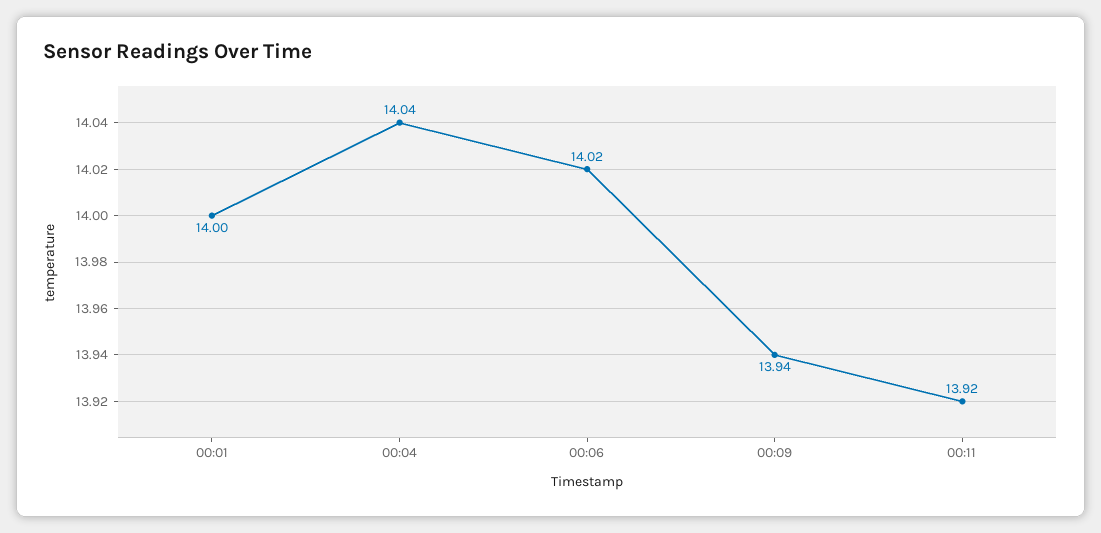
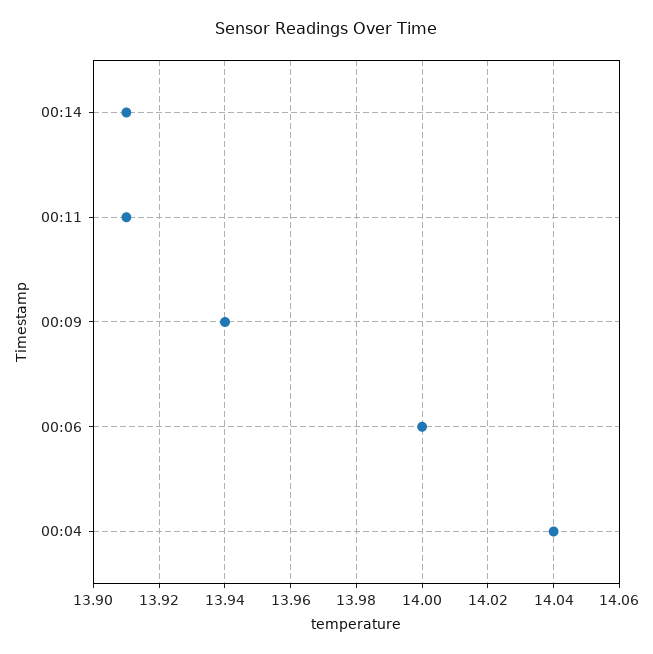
00:01: 14 -> none
00:06: 14.02 -> 14
00:11: 13.92 -> 13.91
00:14: none -> 13.91

